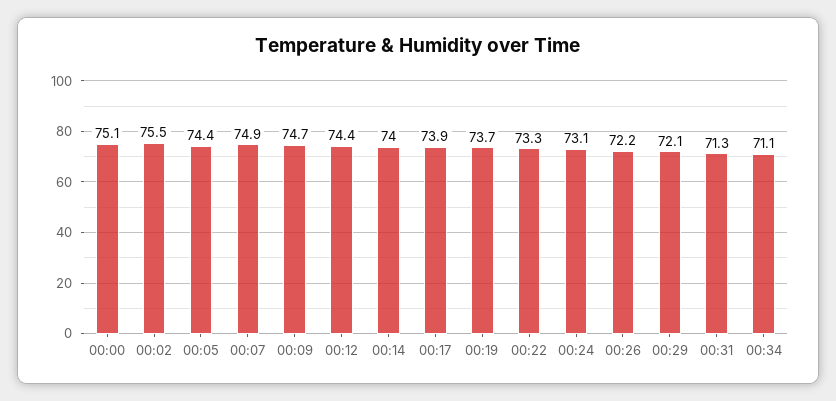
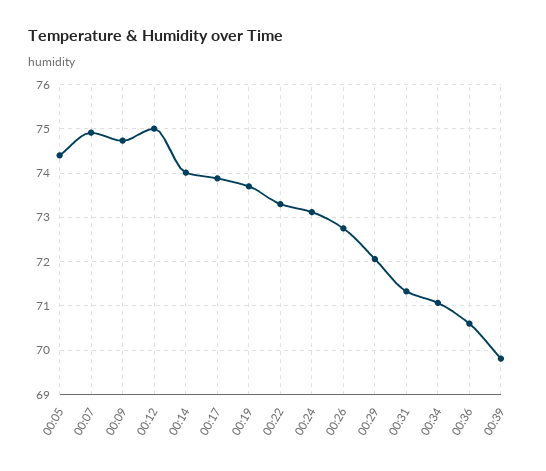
00:00: 75.1 -> none
00:02: 75.5 -> none
00:12: 74.4 -> 75
00:26: 72.2 -> 72.8
00:36: none -> 70.6
00:39: none -> 69.8

